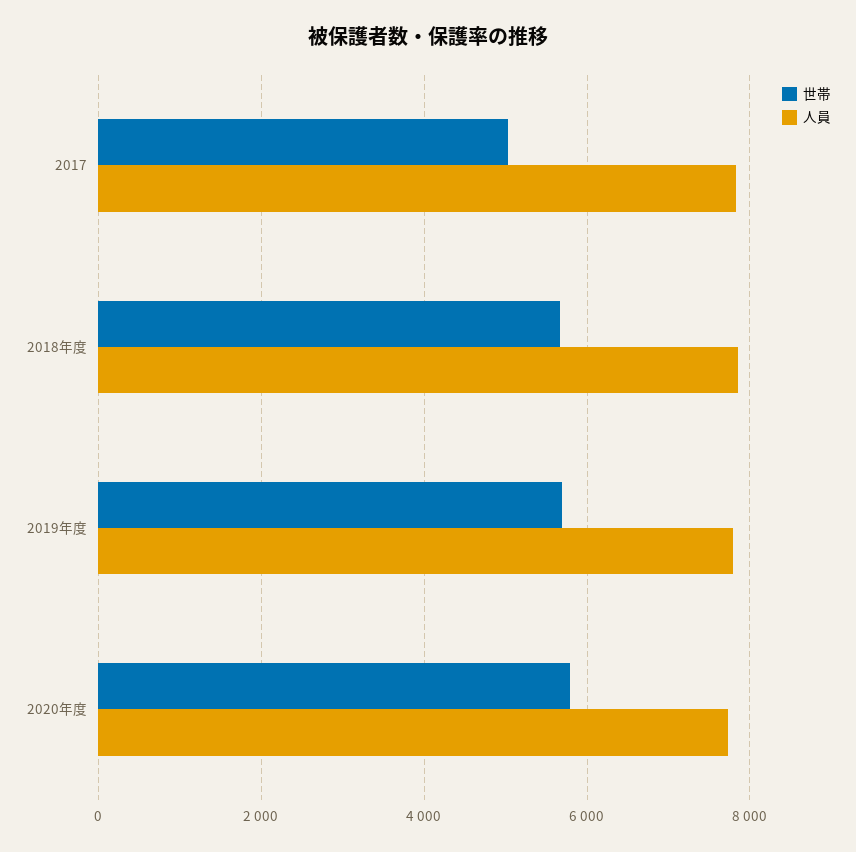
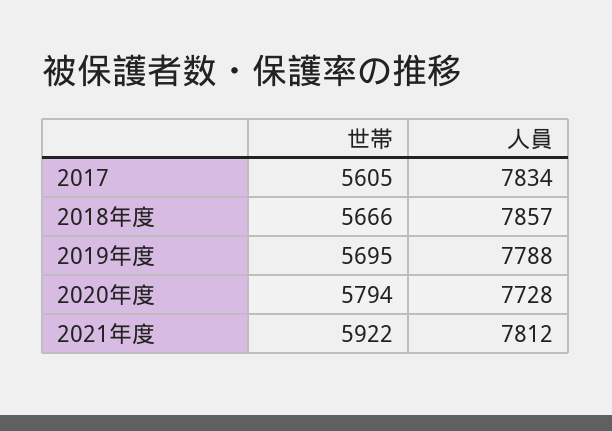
世帯, 2017: 5000 -> 5605
世帯, 2021年度: none -> 5922
人員, 2021年度: none -> 7812

